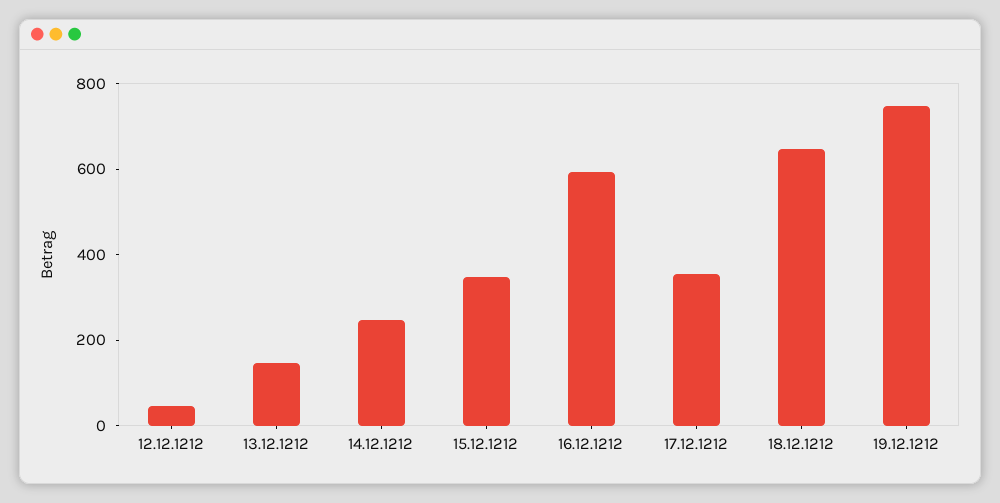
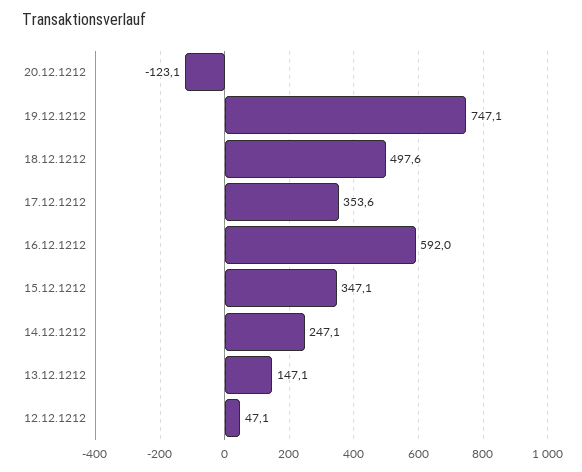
18.12.1212: 650 -> 497.6
20.12.1212: none -> -123.1

